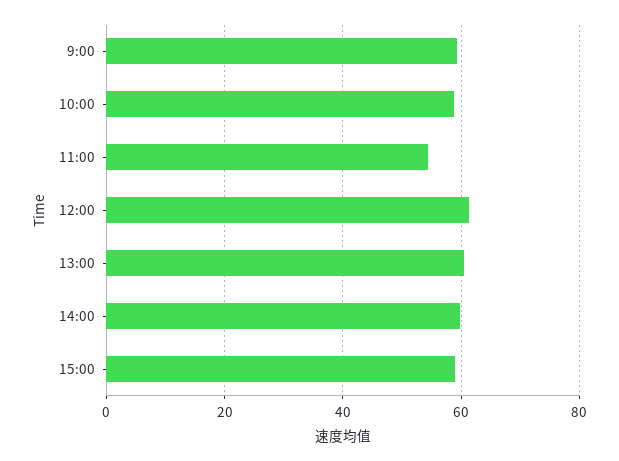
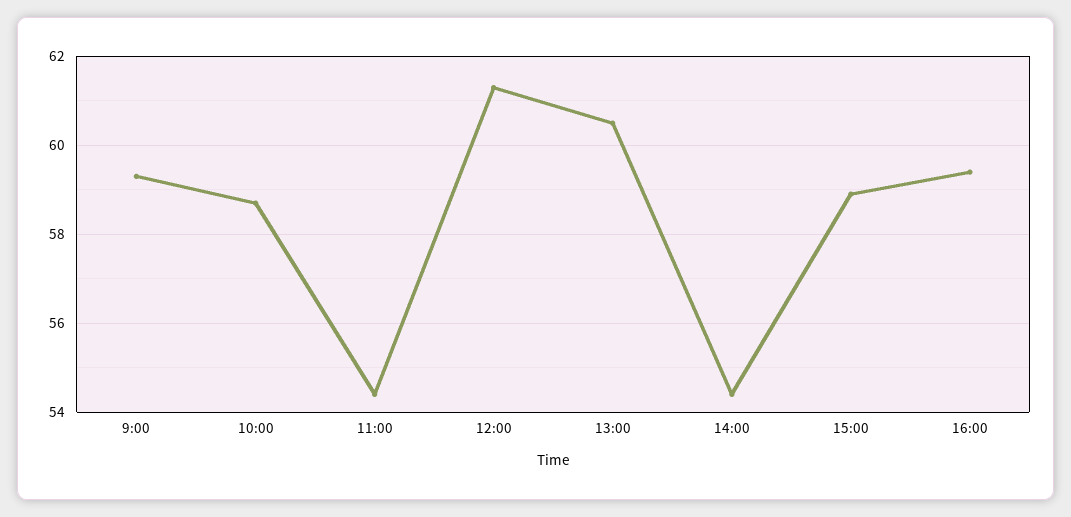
14:00: 60 -> 54.5
16:00: none -> 59.5

